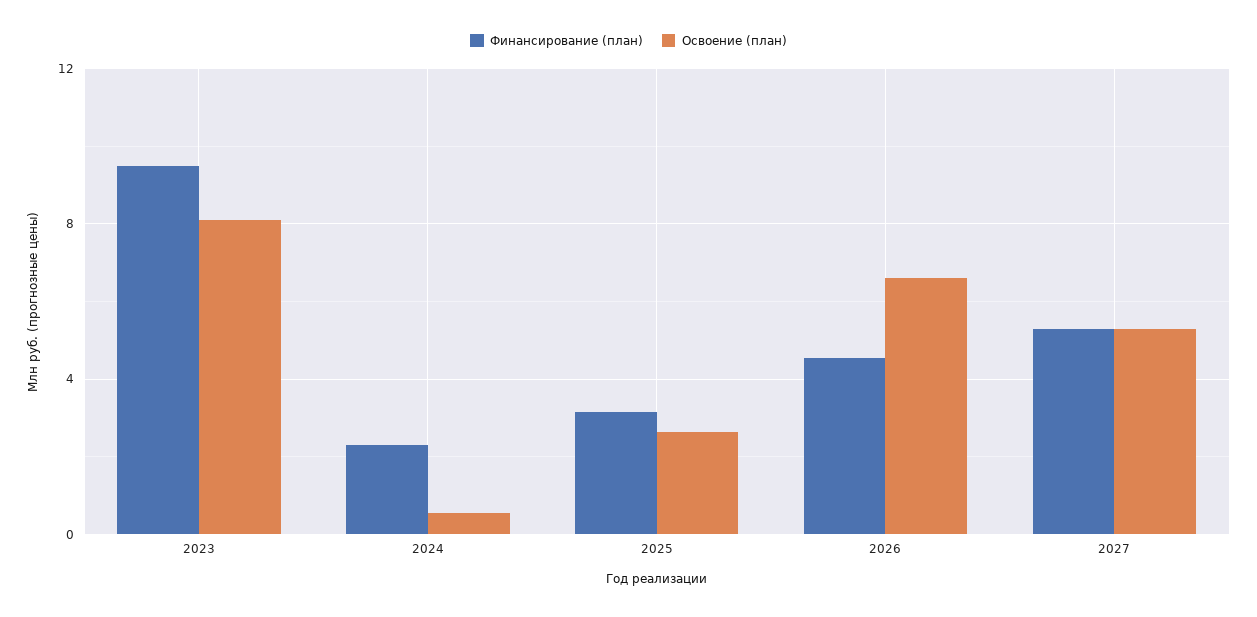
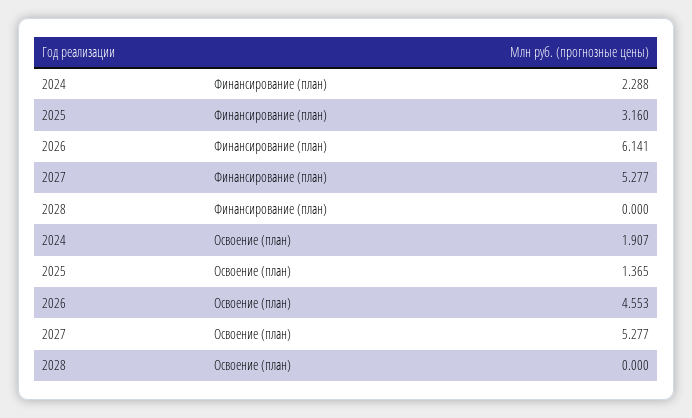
Финансирование (план), 2023: 9.5 -> none
Освоение (план), 2023: 8 -> none
Освоение (план), 2024: 0.5 -> 1.907
Освоение (план), 2025: 2.5 -> 1.365
Финансирование (план), 2026: 4.5 -> 6.141
Освоение (план), 2026: 6.5 -> 4.553
Финансирование (план), 2028: none -> 0
Освоение (план), 2028: none -> 0

